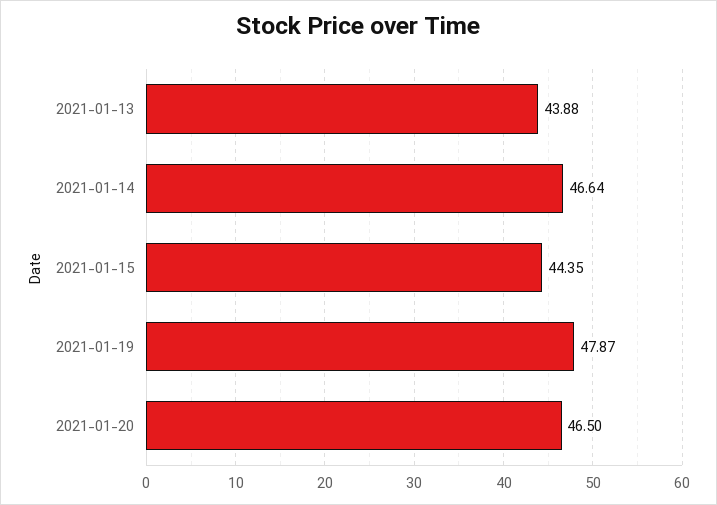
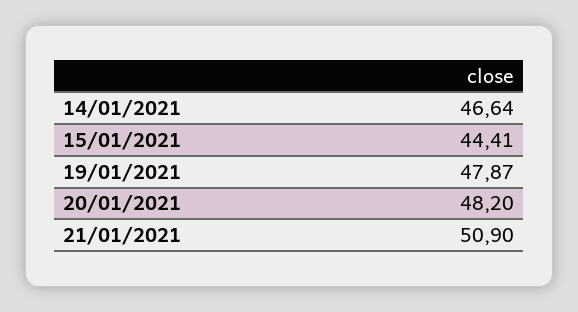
2021-01-13: 43.88 -> none
2021-01-15: 44.35 -> 44.41
2021-01-20: 46.5 -> 48.2
21/01/2021: none -> 50.9

